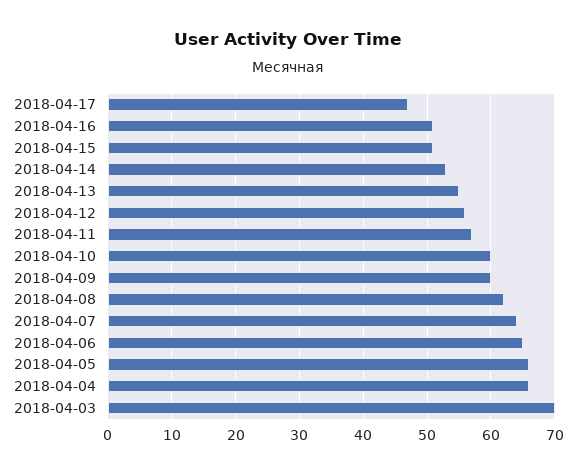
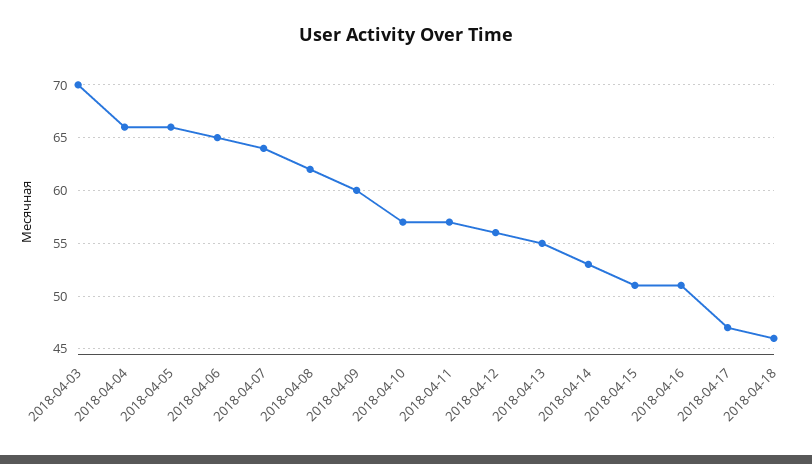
2018-04-10: 60 -> 57
2018-04-18: none -> 46

